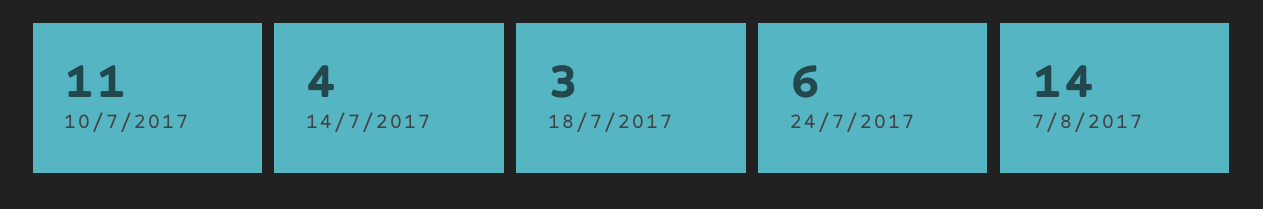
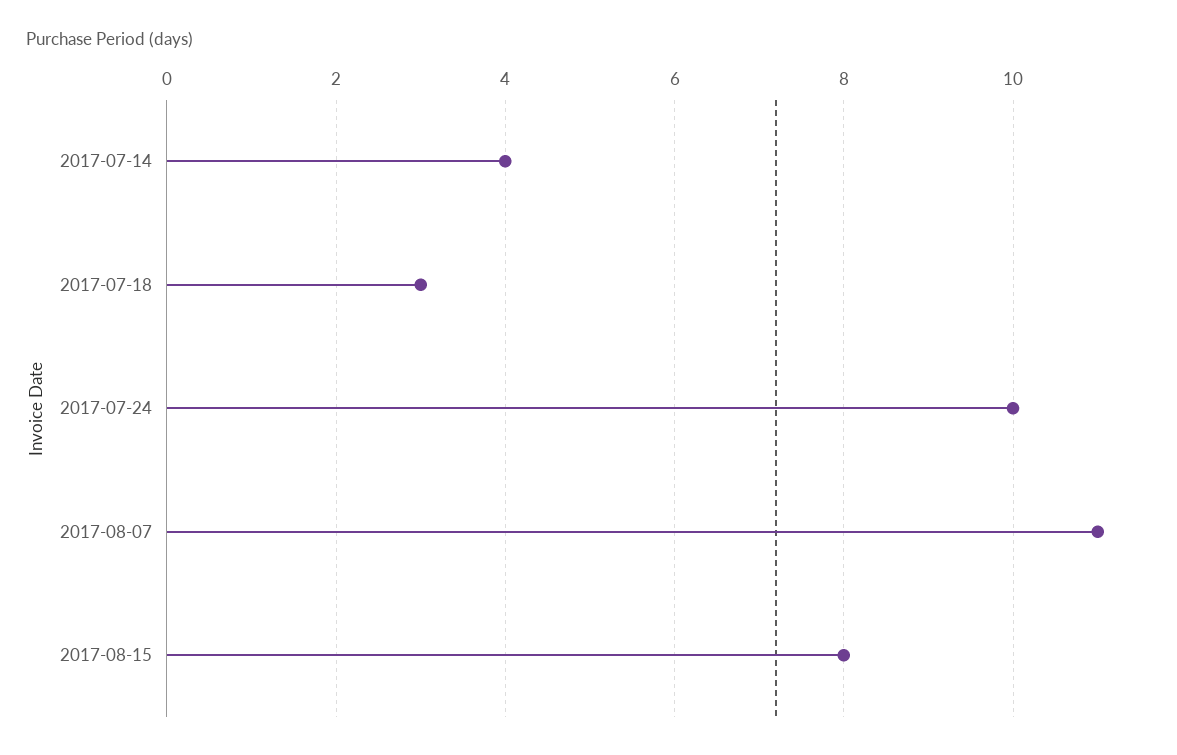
10/7/2017: 11 -> none
24/7/2017: 6 -> 10
7/8/2017: 14 -> 11
2017-08-15: none -> 8

